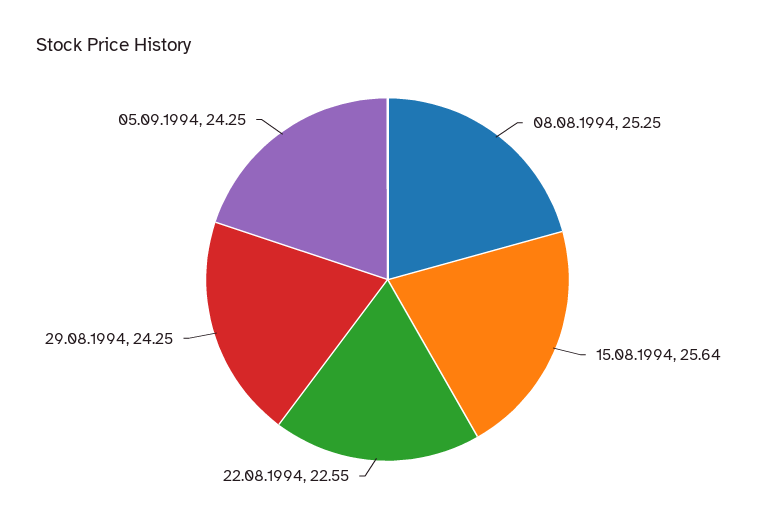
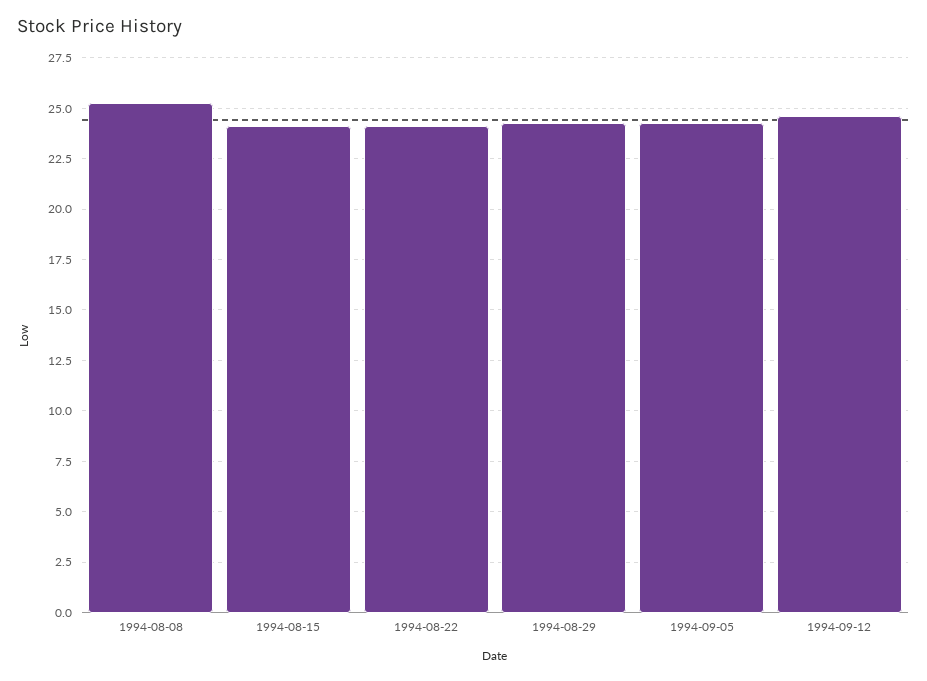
15.08.1994: 25.64 -> 24
22.08.1994: 22.55 -> 24
1994-09-12: none -> 24.5

